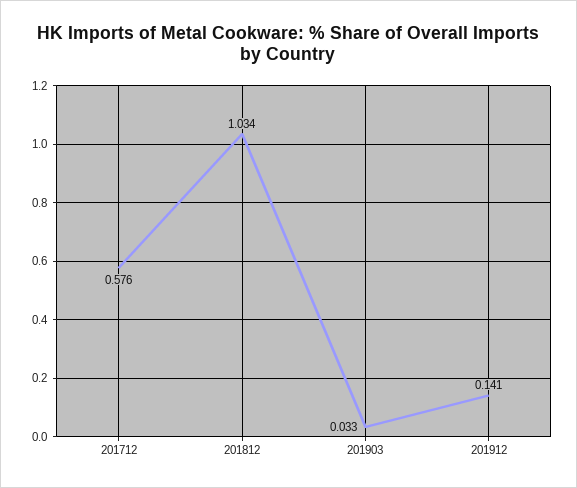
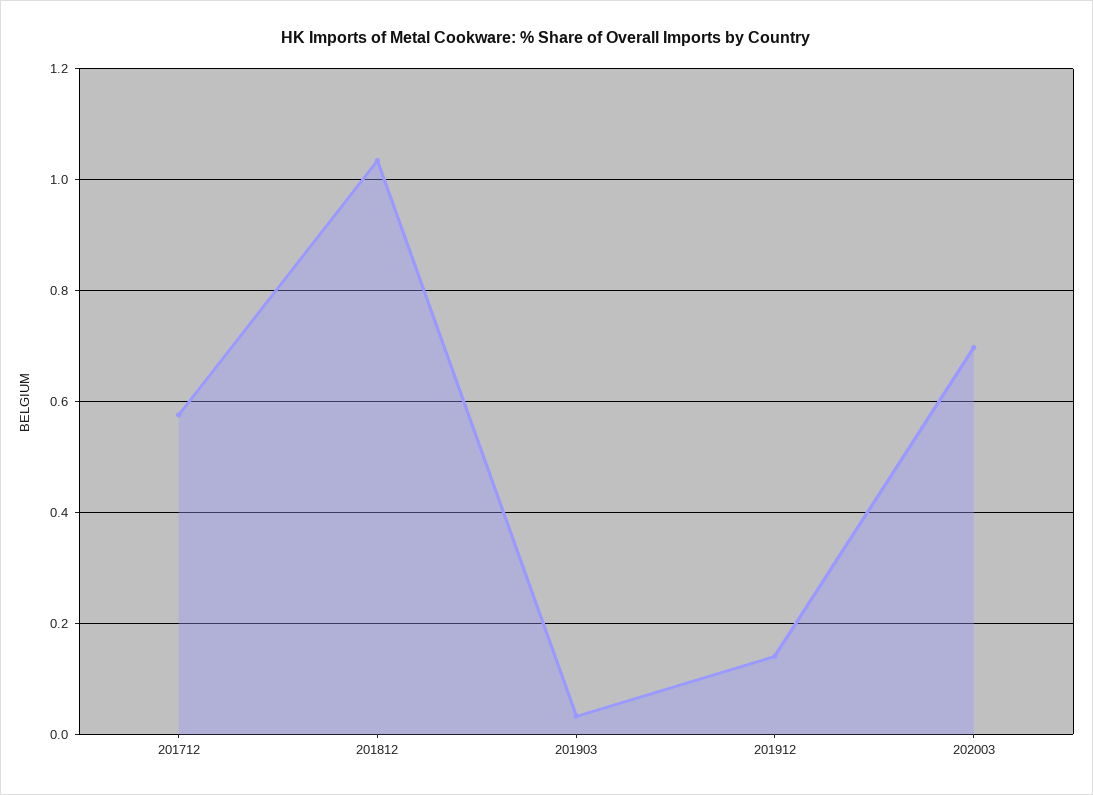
202003: none -> 0.7

